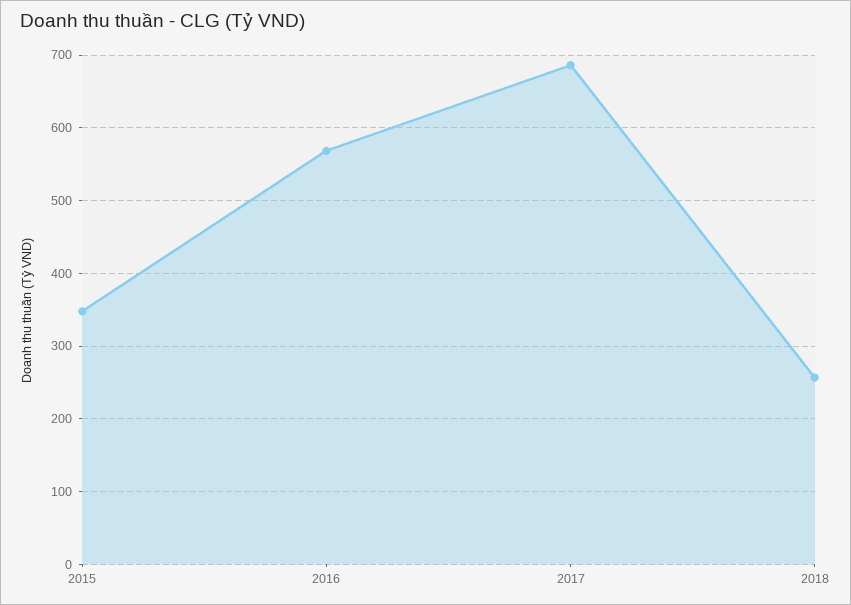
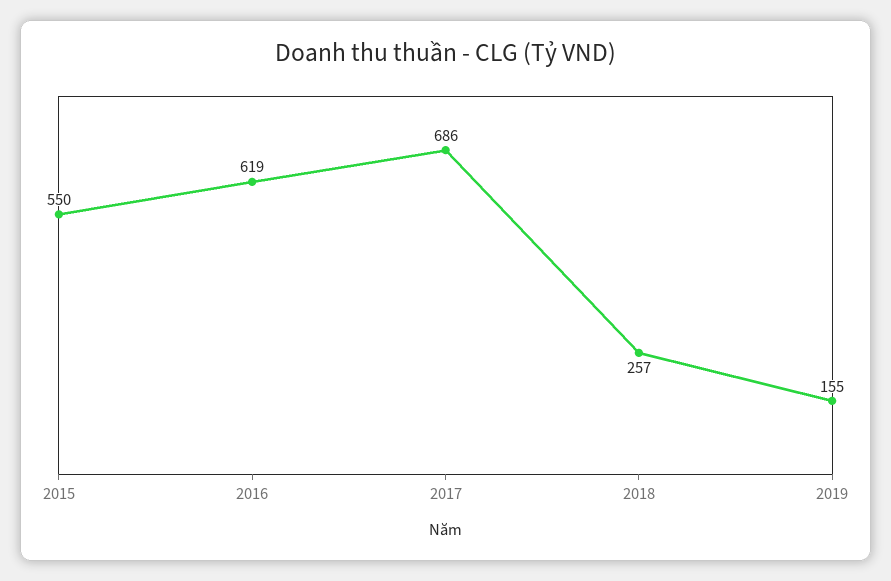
2015: 350 -> 550
2016: 570 -> 619
2019: none -> 155

